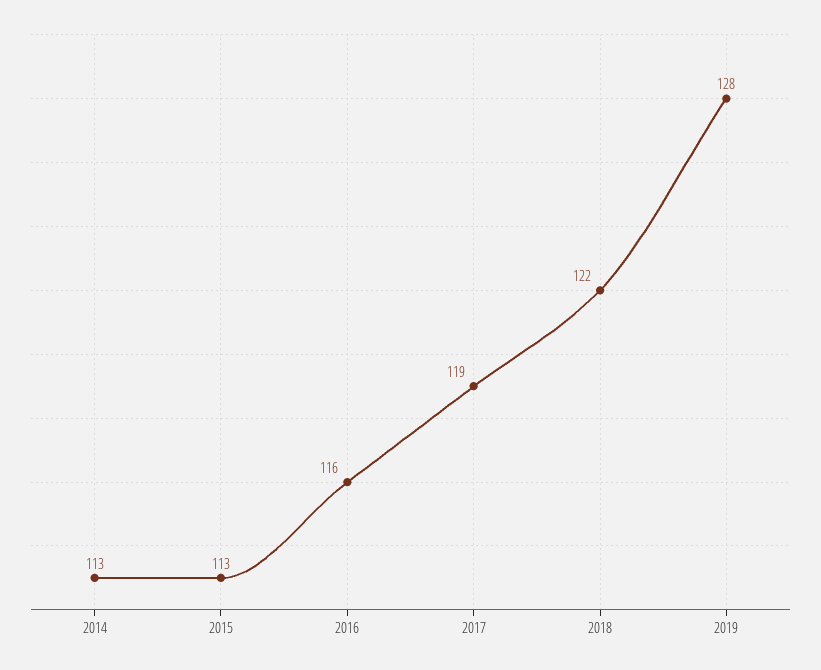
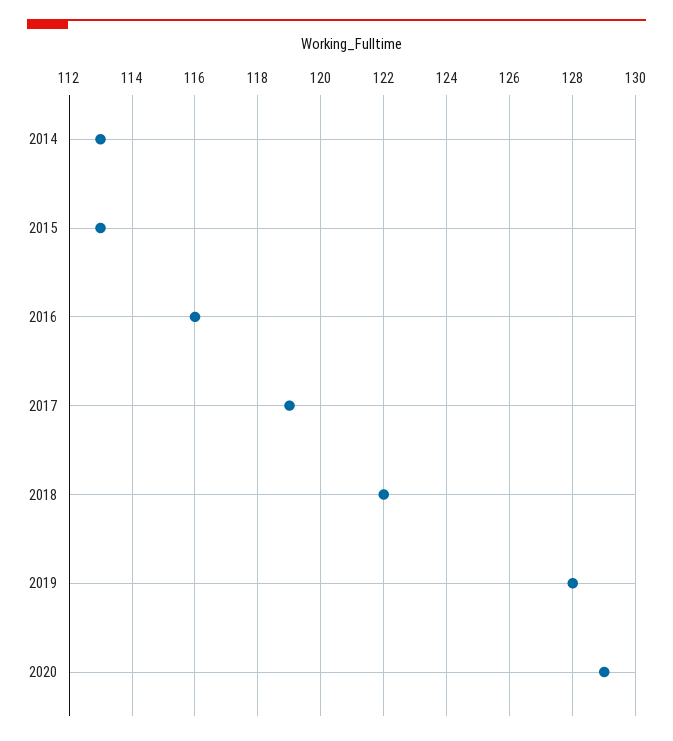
2020: none -> 129

